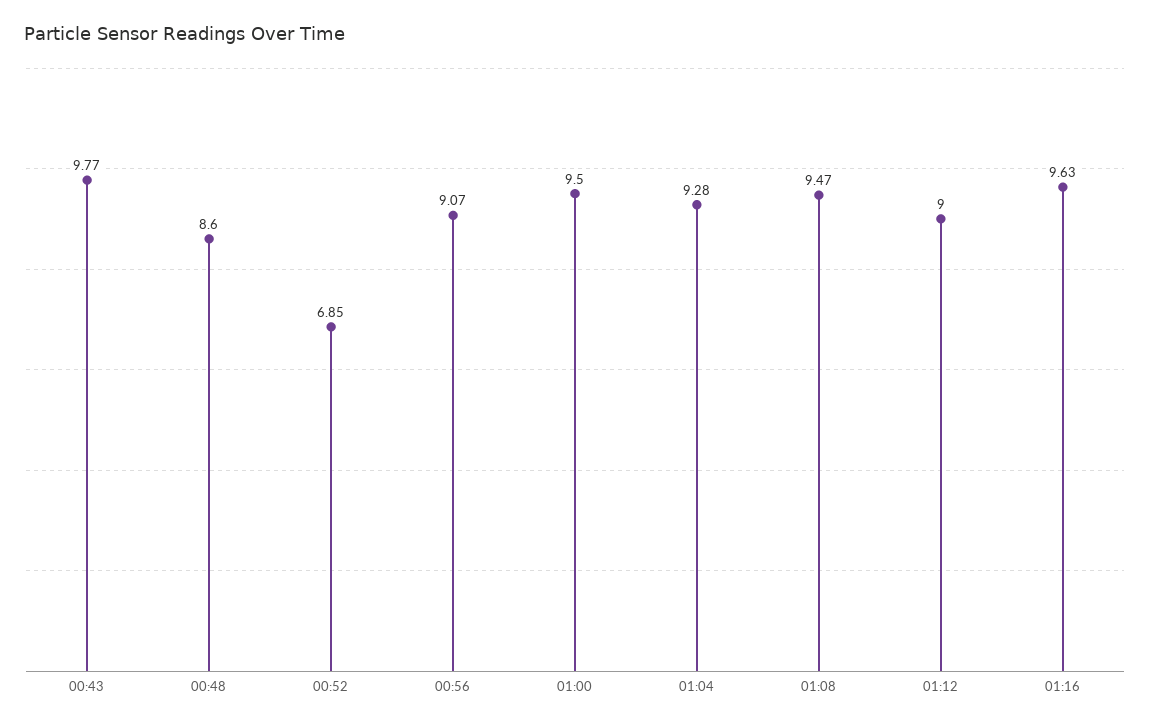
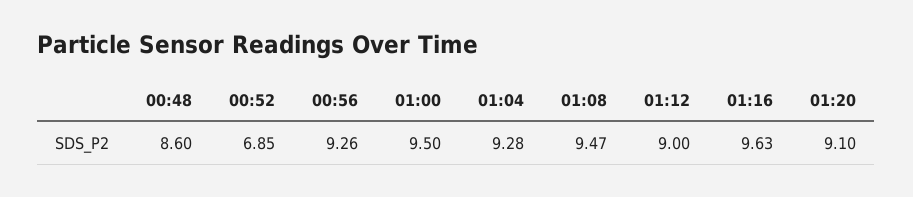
00:43: 9.77 -> none
00:56: 9.07 -> 9.26
01:20: none -> 9.1

